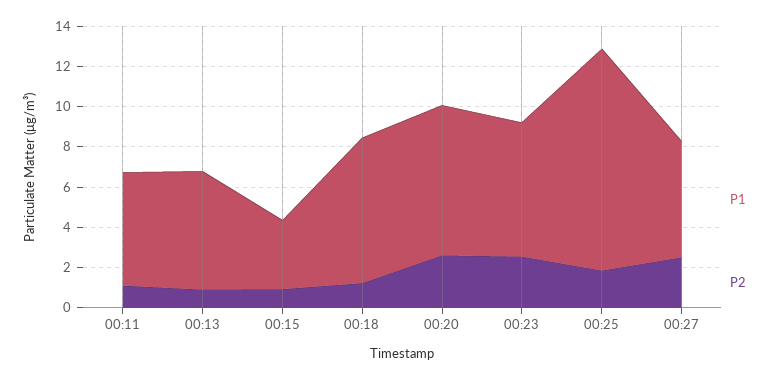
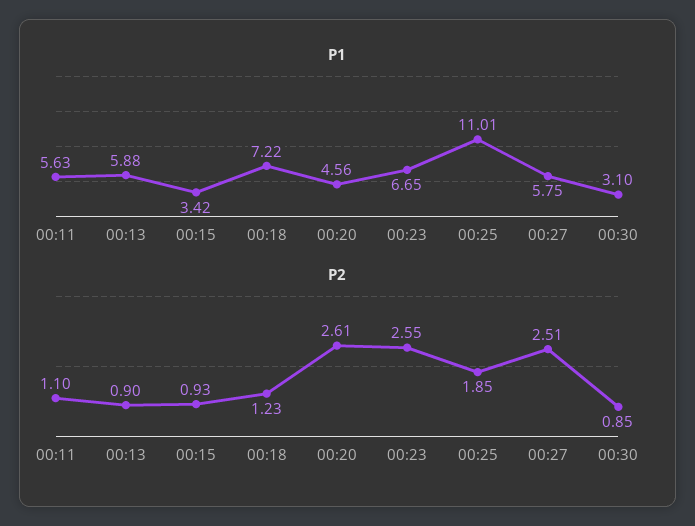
P1, 00:20: 7.5 -> 4.56
P1, 00:30: none -> 3.1
P2, 00:30: none -> 0.85

